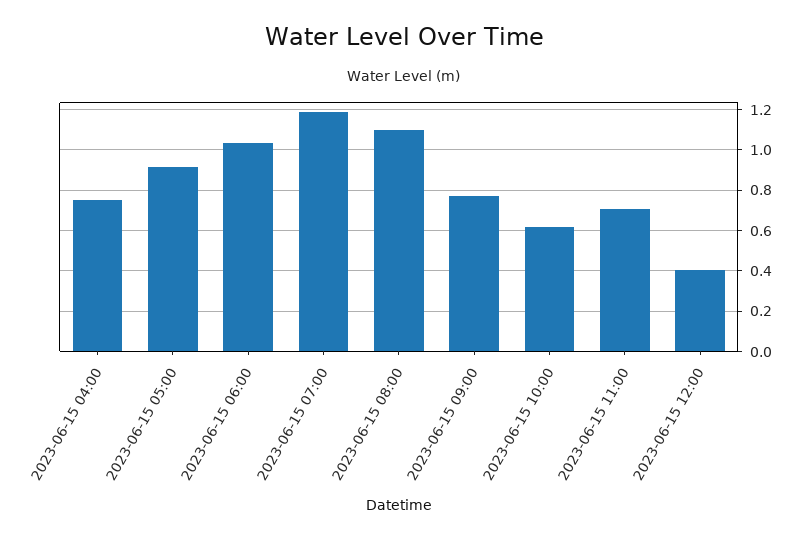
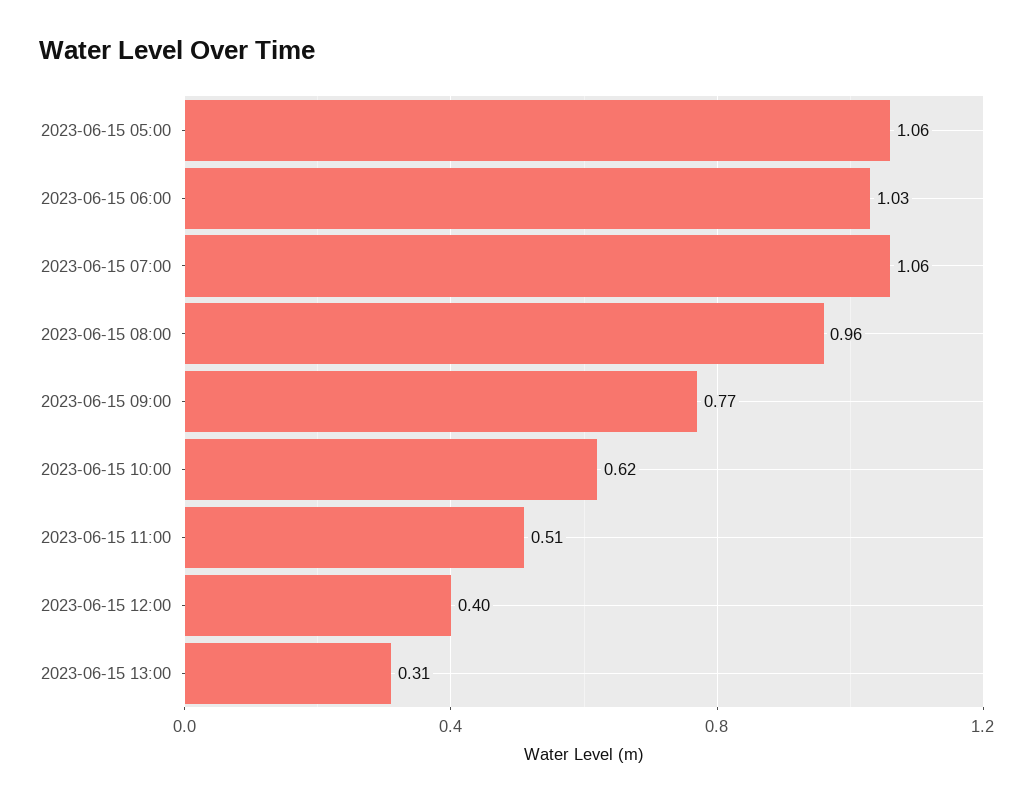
2023-06-15 04:00: 0.75 -> none
2023-06-15 05:00: 0.9 -> 1.06
2023-06-15 07:00: 1.2 -> 1.06
2023-06-15 08:00: 1.1 -> 0.96
2023-06-15 11:00: 0.7 -> 0.51
2023-06-15 13:00: none -> 0.31

